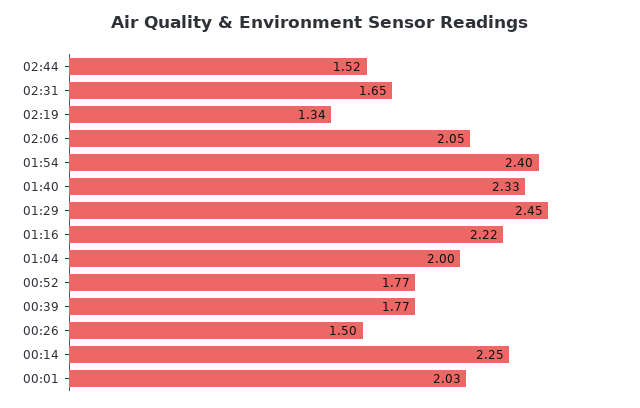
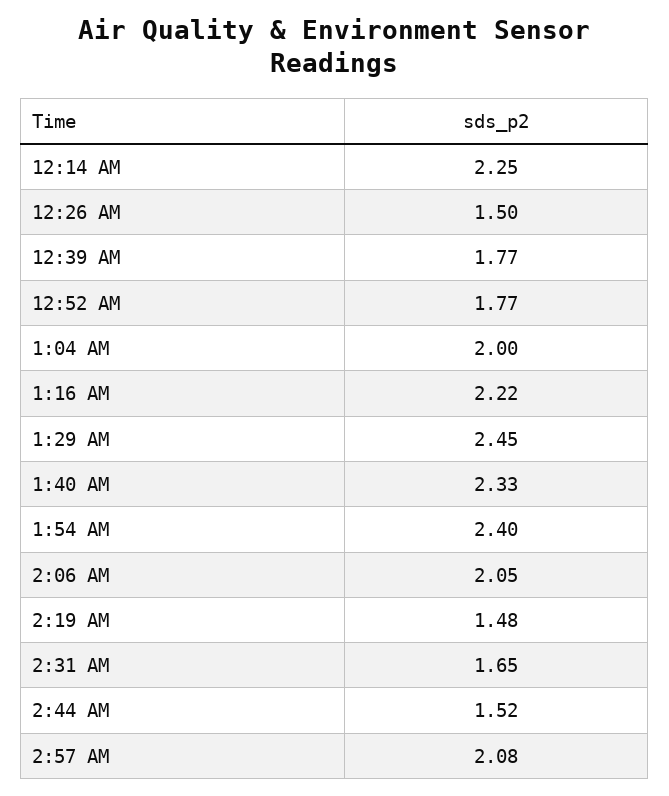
02:19: 1.34 -> 1.48
00:01: 2.03 -> none
2:57 AM: none -> 2.08

